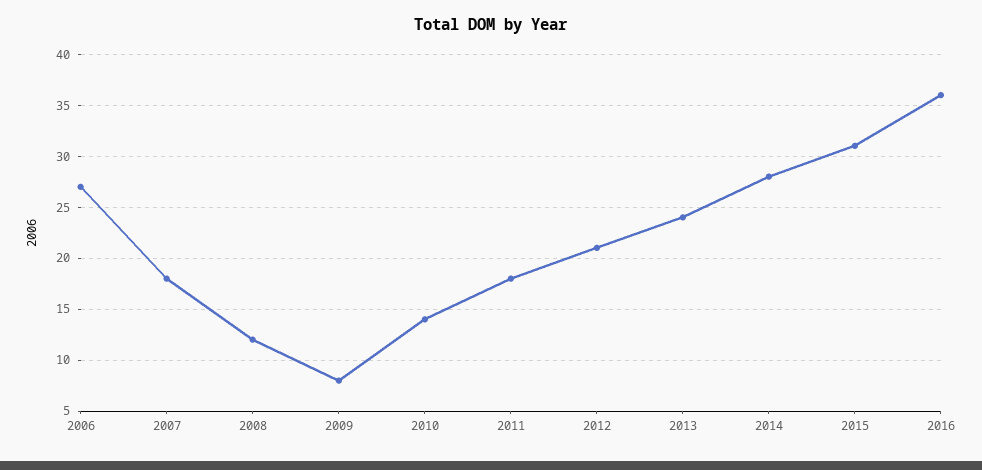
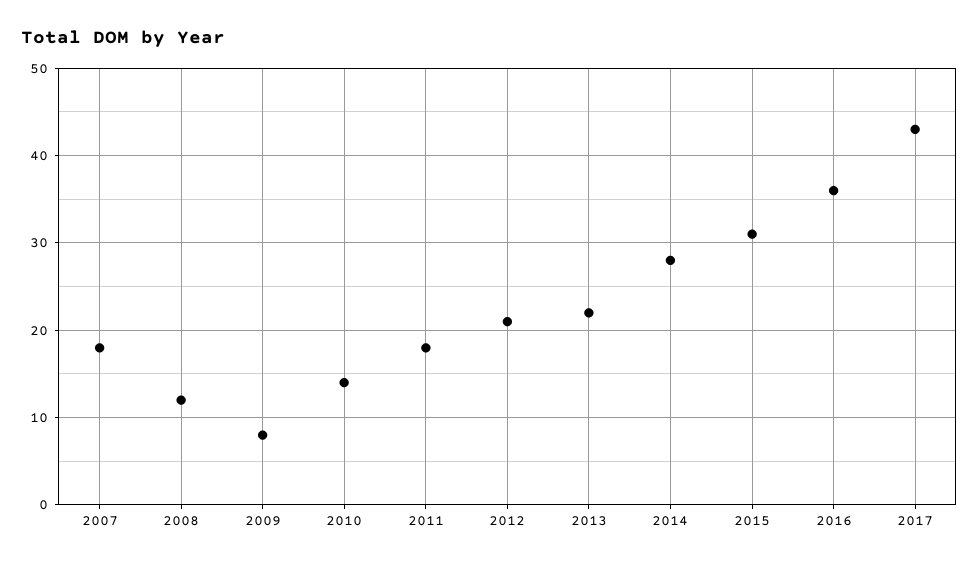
2006: 27 -> none
2013: 24 -> 22
2017: none -> 43

